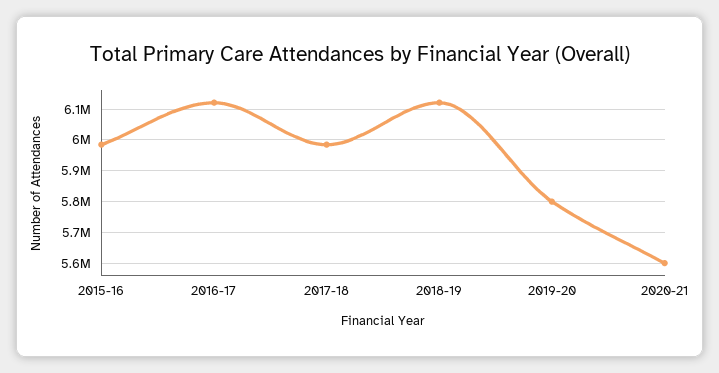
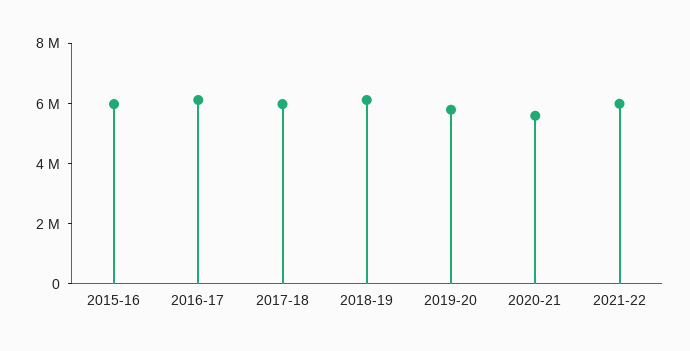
2021-22: none -> 6000000

